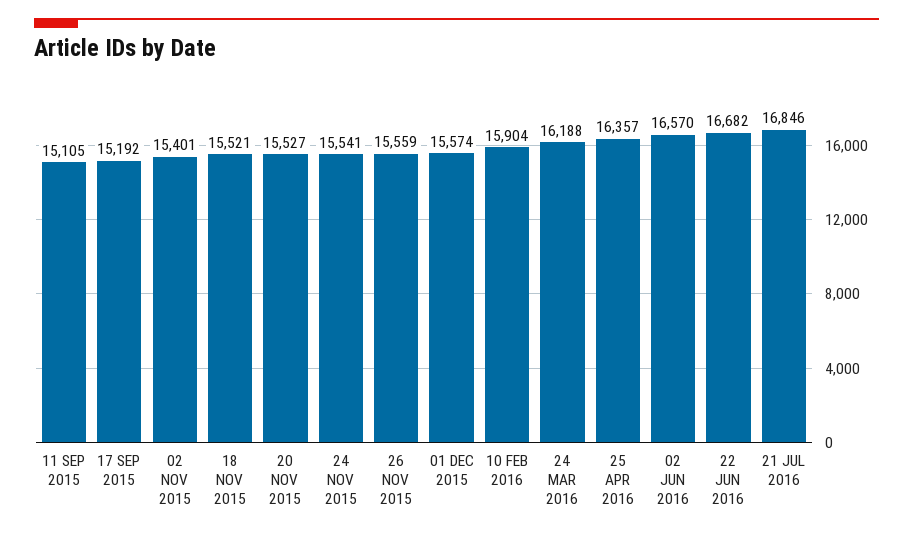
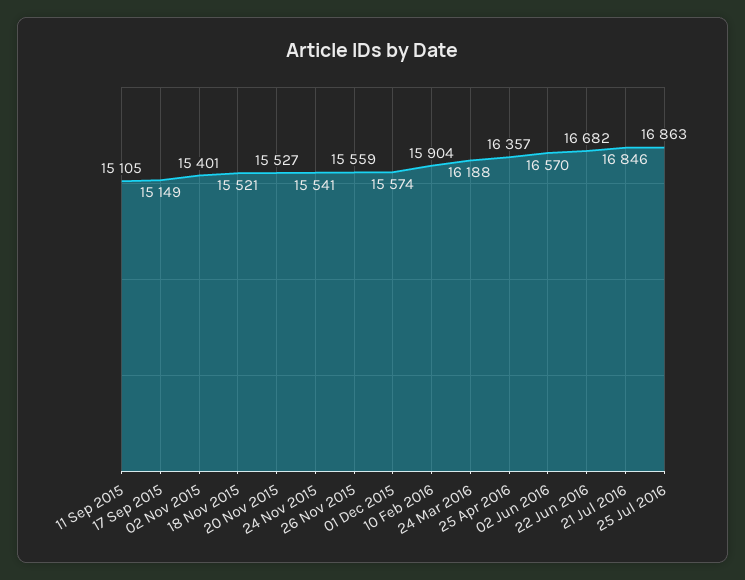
17 SEP 2015: 15192 -> 15149
25 Jul 2016: none -> 16863

